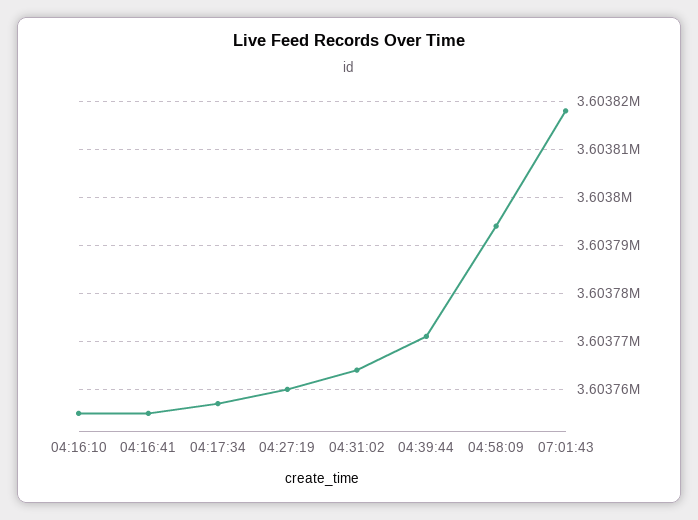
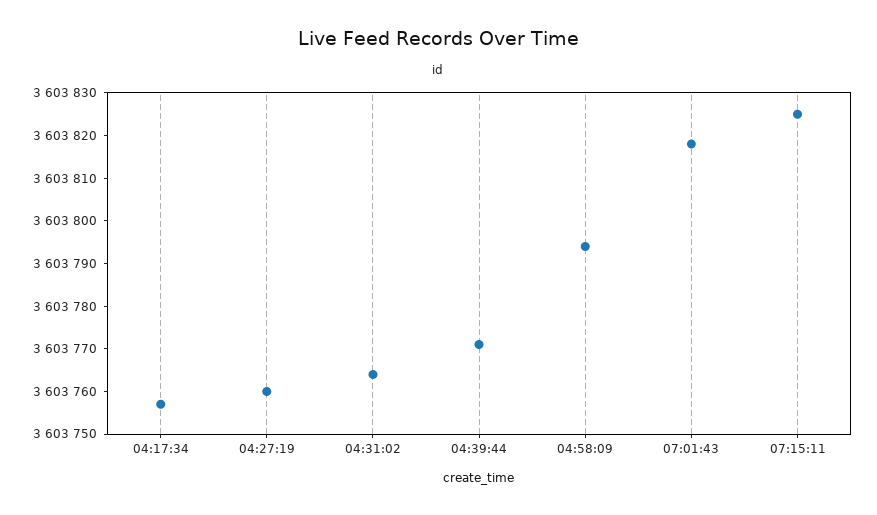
04:16:10: 3603755 -> none
04:16:41: 3603755 -> none
07:15:11: none -> 3603825

